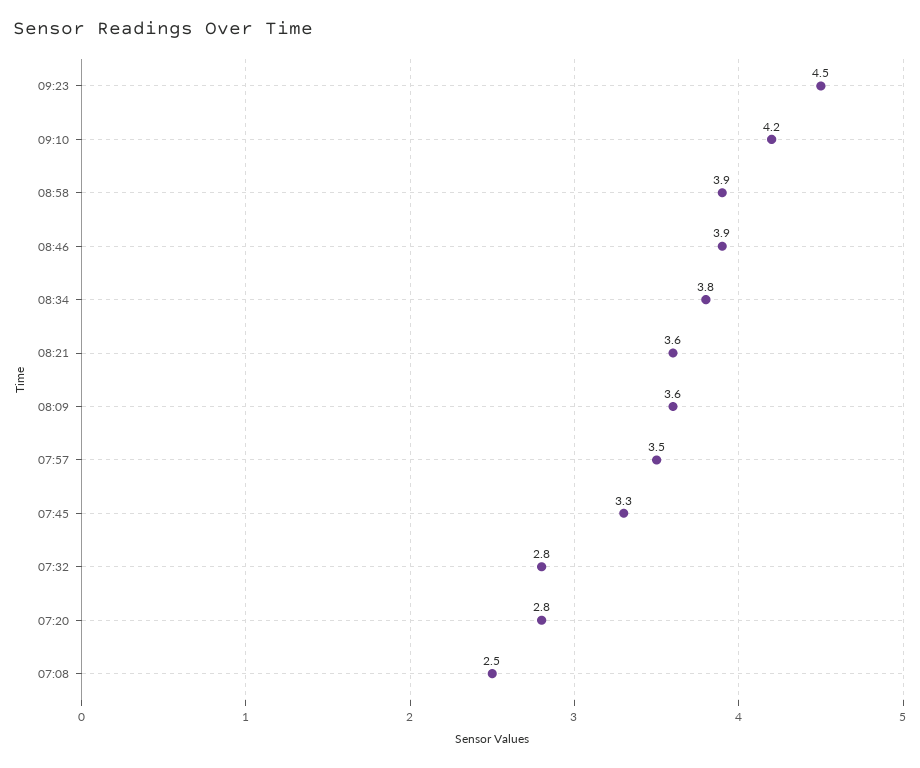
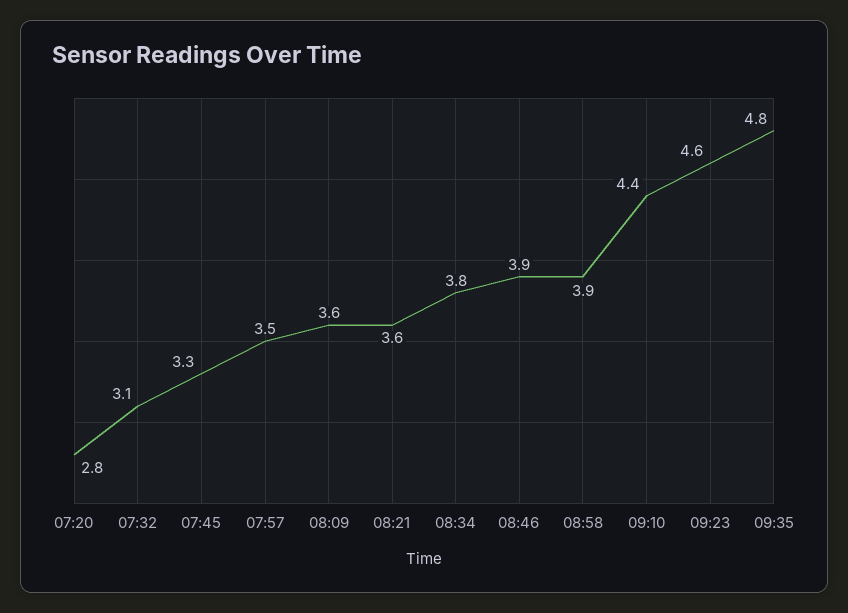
09:23: 4.5 -> 4.6
09:10: 4.2 -> 4.4
07:32: 2.8 -> 3.1
07:08: 2.5 -> none
09:35: none -> 4.8

